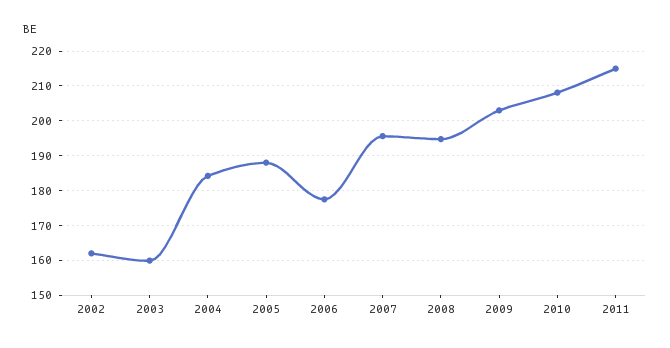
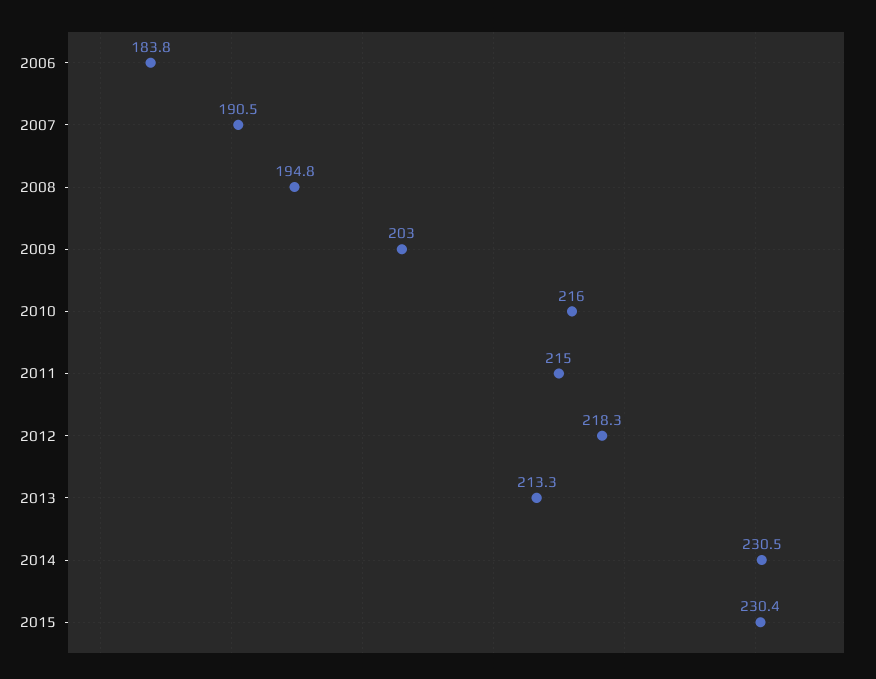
2002: 162 -> none
2003: 160 -> none
2004: 184 -> none
2005: 188 -> none
2006: 178 -> 183.8
2007: 196 -> 190.5
2010: 208 -> 216
2012: none -> 218.3
2013: none -> 213.3
2014: none -> 230.5
2015: none -> 230.4

